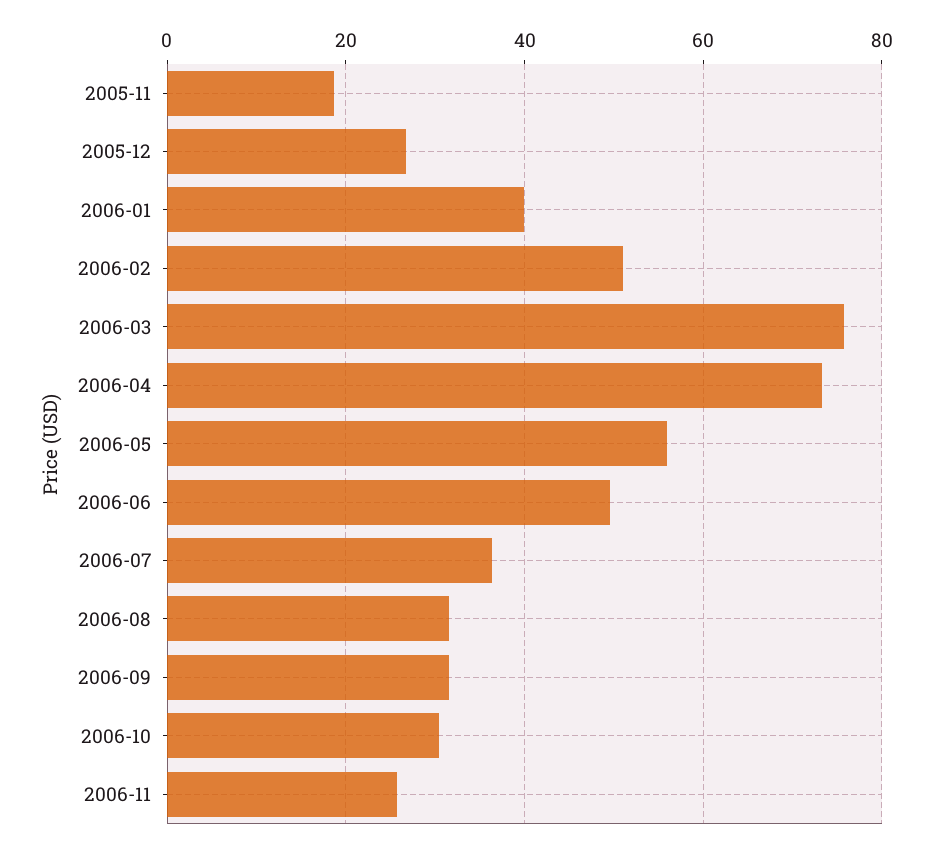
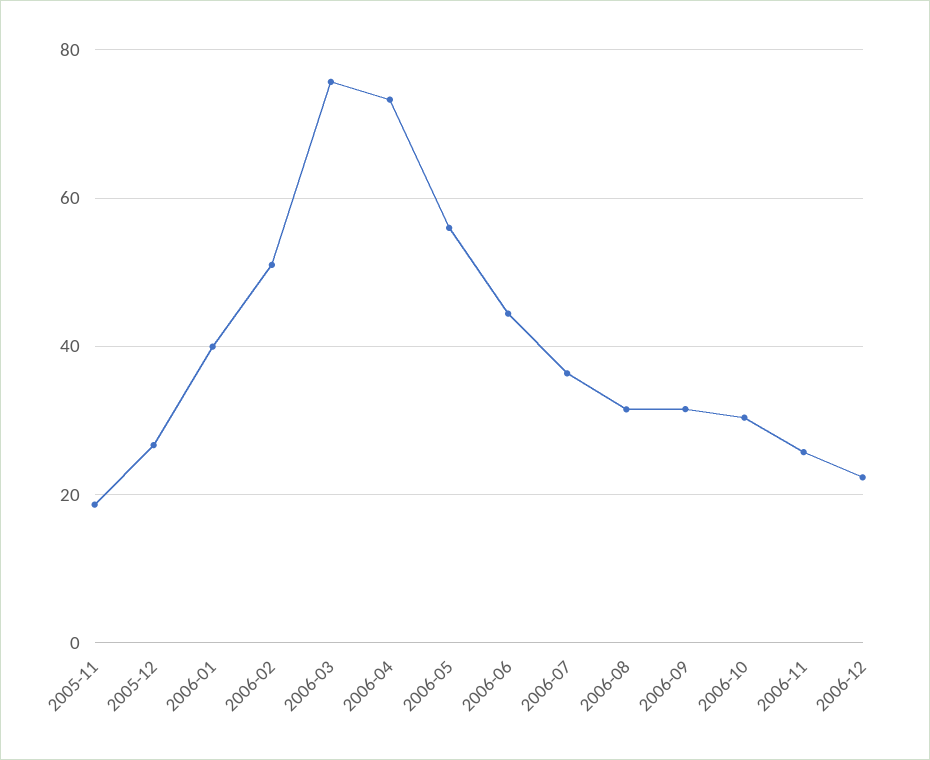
2006-06: 50 -> 44
2006-12: none -> 22

